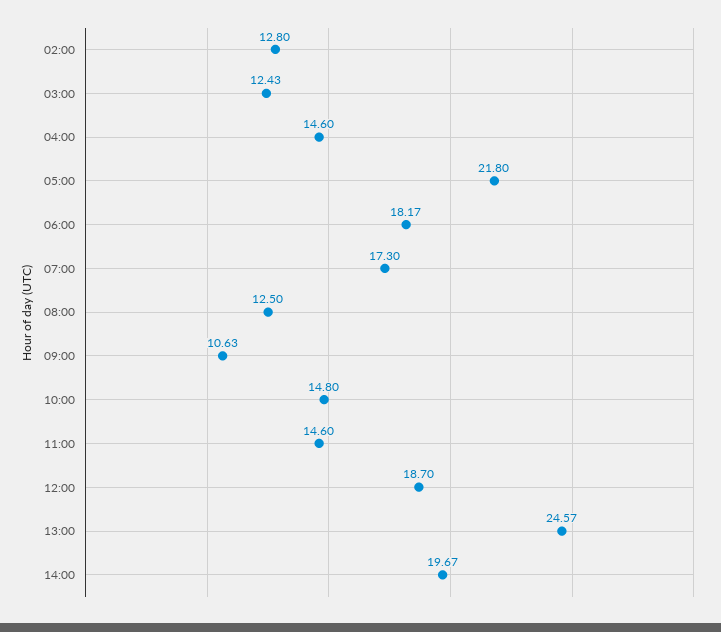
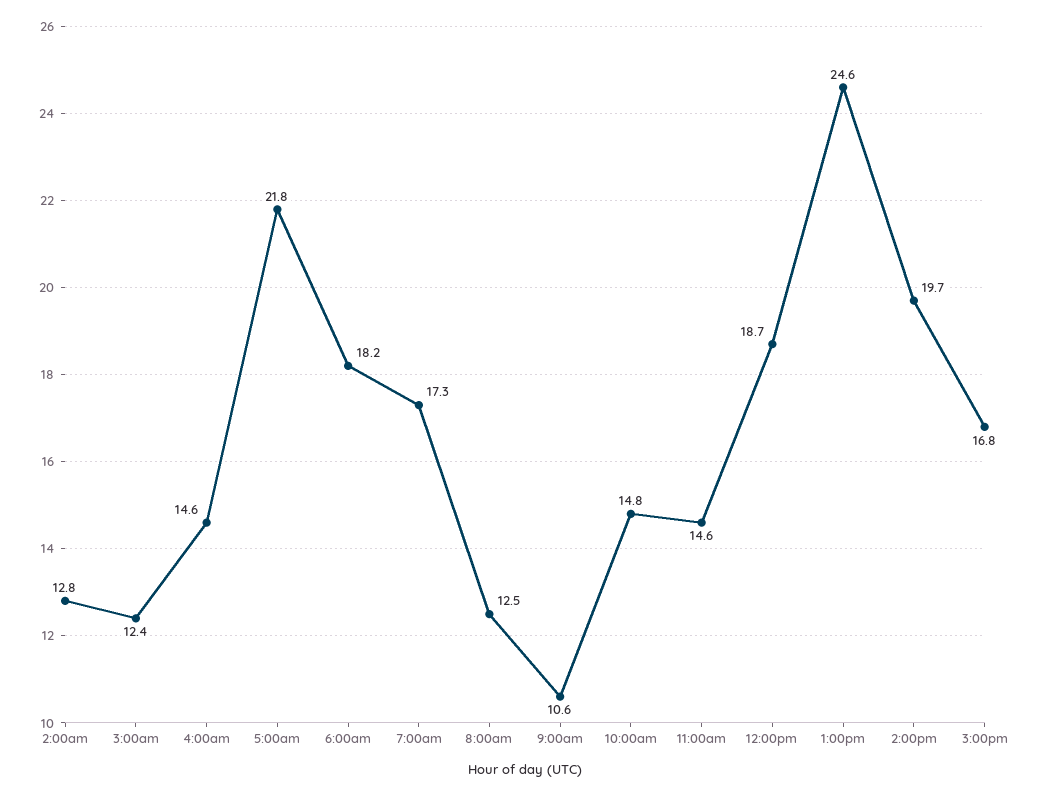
3:00pm: none -> 16.8

